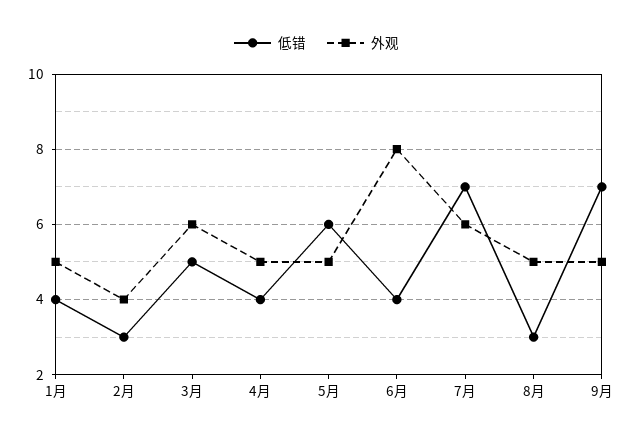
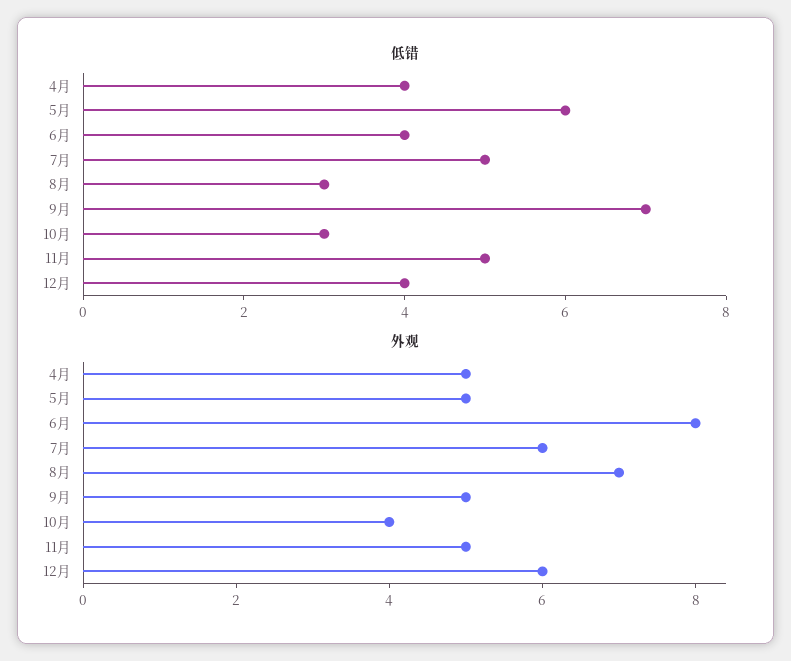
低错, 1月: 4 -> none
外观, 1月: 5 -> none
低错, 2月: 3 -> none
外观, 2月: 4 -> none
低错, 3月: 5 -> none
外观, 3月: 6 -> none
低错, 7月: 7 -> 5
外观, 8月: 5 -> 7
低错, 10月: none -> 3
低错, 11月: none -> 5
低错, 12月: none -> 4
外观, 10月: none -> 4
外观, 11月: none -> 5
外观, 12月: none -> 6

